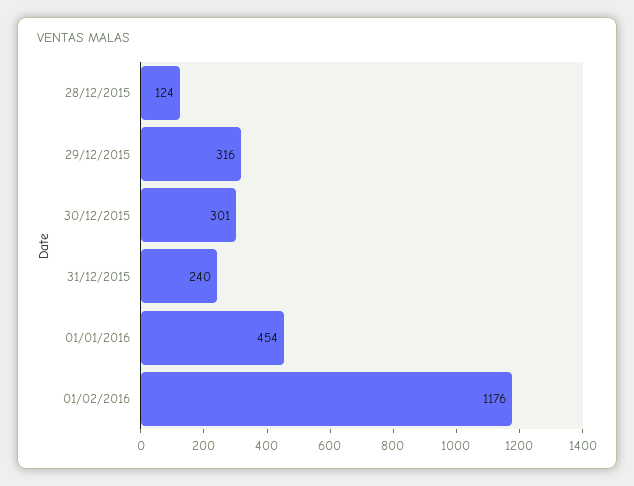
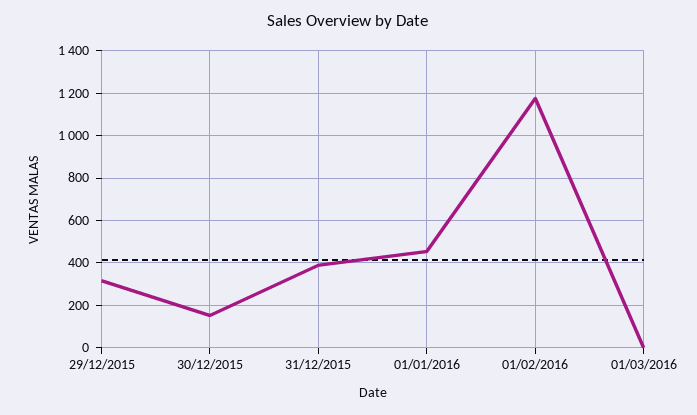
28/12/2015: 124 -> none
30/12/2015: 301 -> 150
31/12/2015: 240 -> 400
01/03/2016: none -> 0

